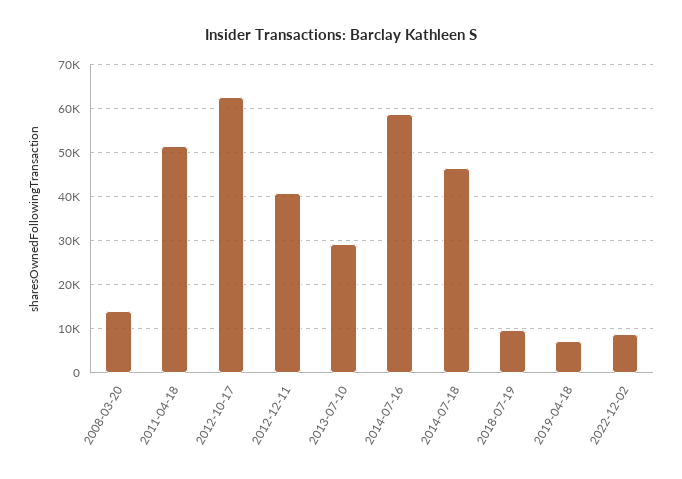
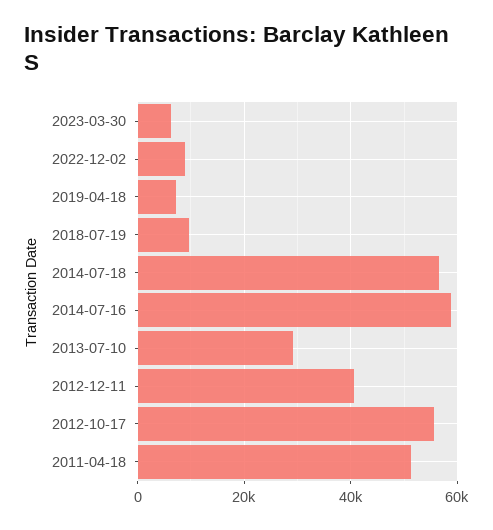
2008-03-20: 14000 -> none
2012-10-17: 62000 -> 56000
2014-07-18: 46000 -> 56000
2023-03-30: none -> 6000

